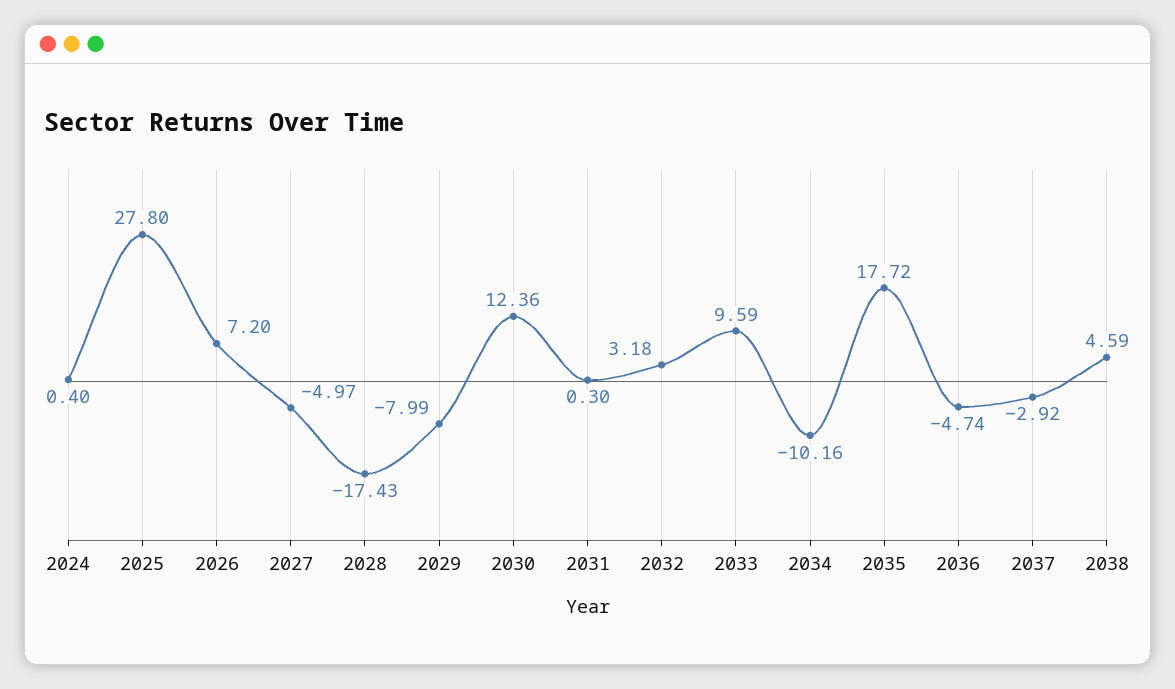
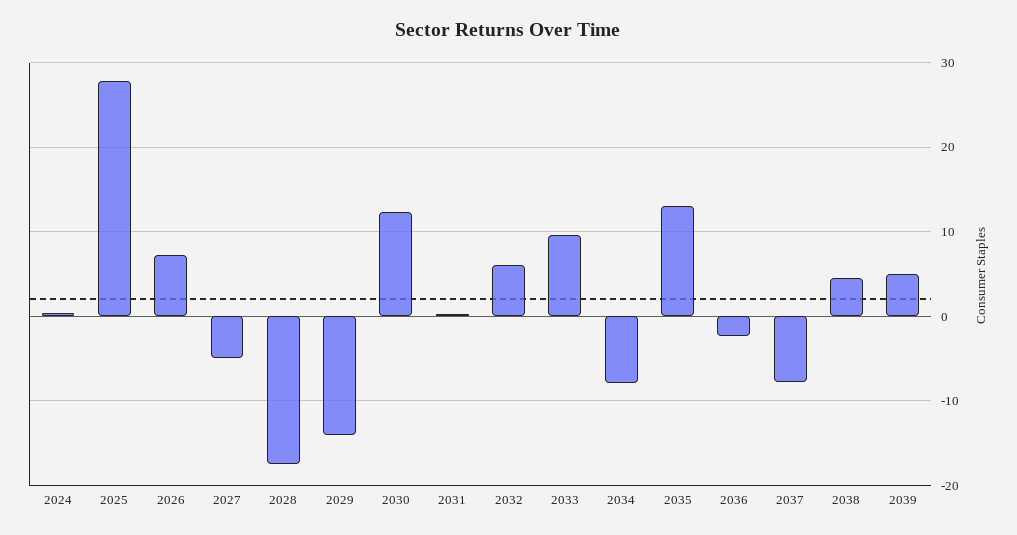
2029: -7.99 -> -14
2032: 3.18 -> 6
2034: -10.16 -> -8
2035: 17.72 -> 13
2036: -4.74 -> -2
2037: -2.92 -> -8
2039: none -> 5

